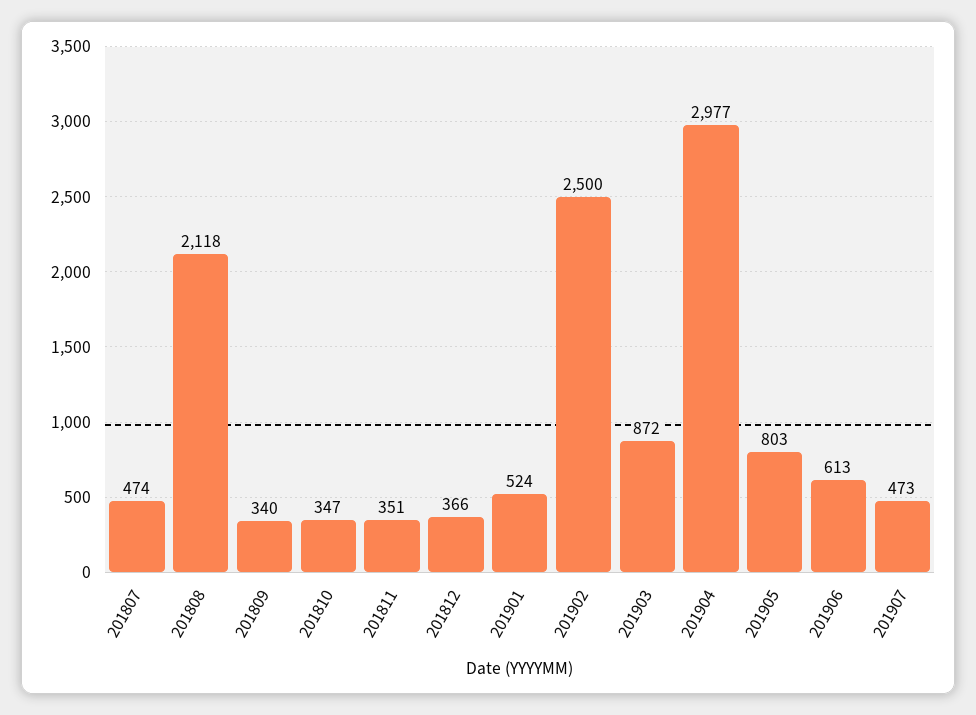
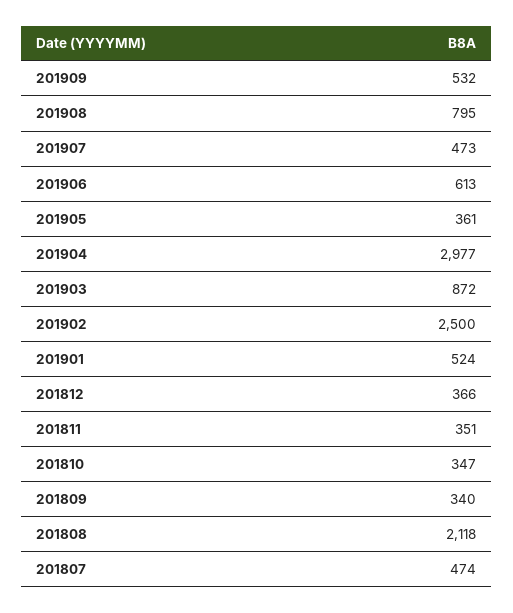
201905: 803 -> 361
201909: none -> 532
201908: none -> 795

